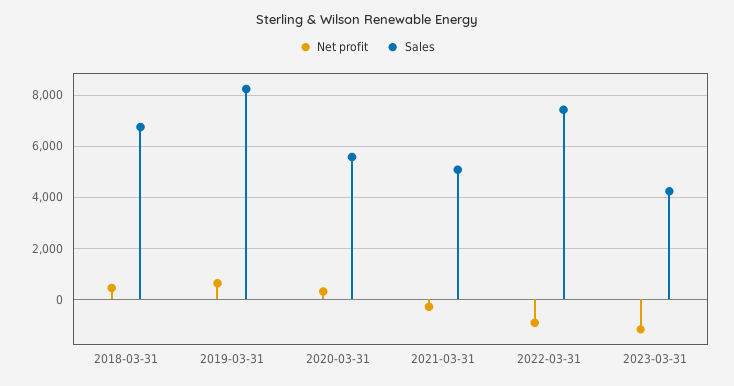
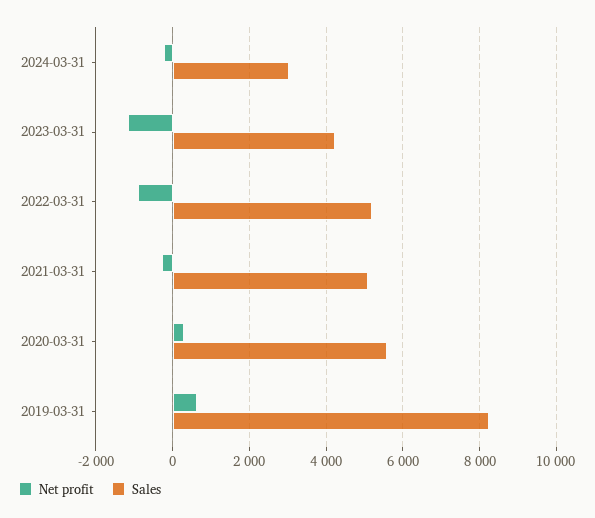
Net profit, 2018-03-31: 500 -> none
Sales, 2018-03-31: 6750 -> none
Sales, 2022-03-31: 7500 -> 5200
Net profit, 2024-03-31: none -> -200
Sales, 2024-03-31: none -> 3000

